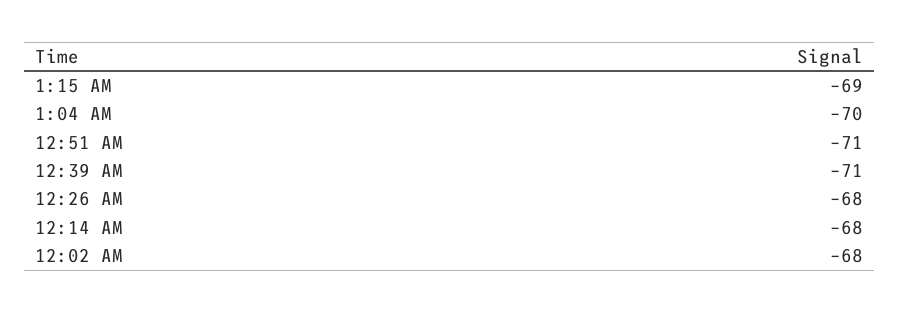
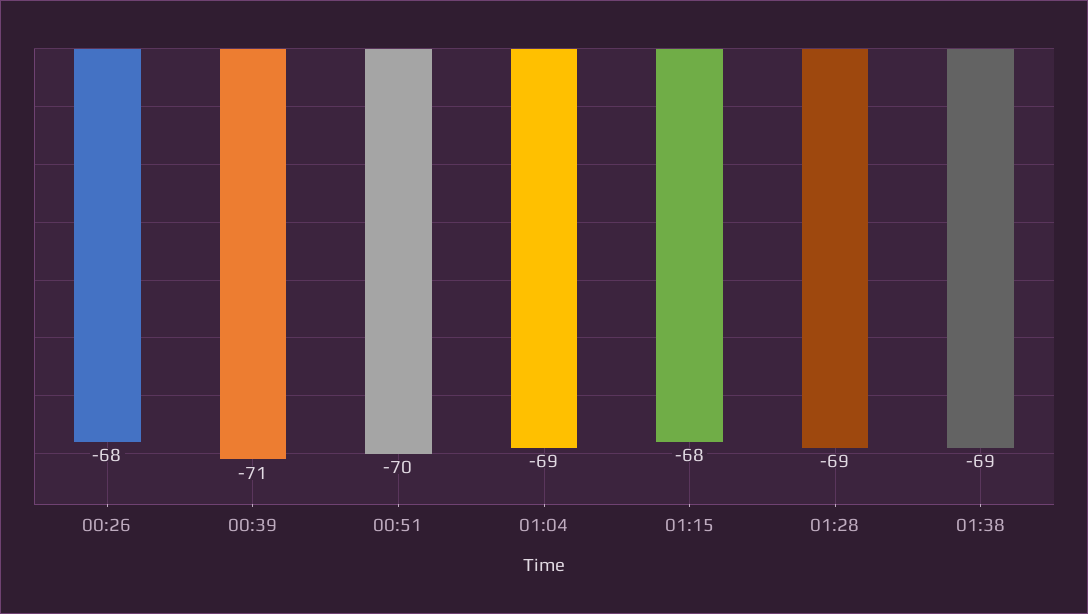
1:15 AM: -69 -> -68
1:04 AM: -70 -> -69
12:51 AM: -71 -> -70
12:14 AM: -68 -> none
12:02 AM: -68 -> none
01:28: none -> -69
01:38: none -> -69

